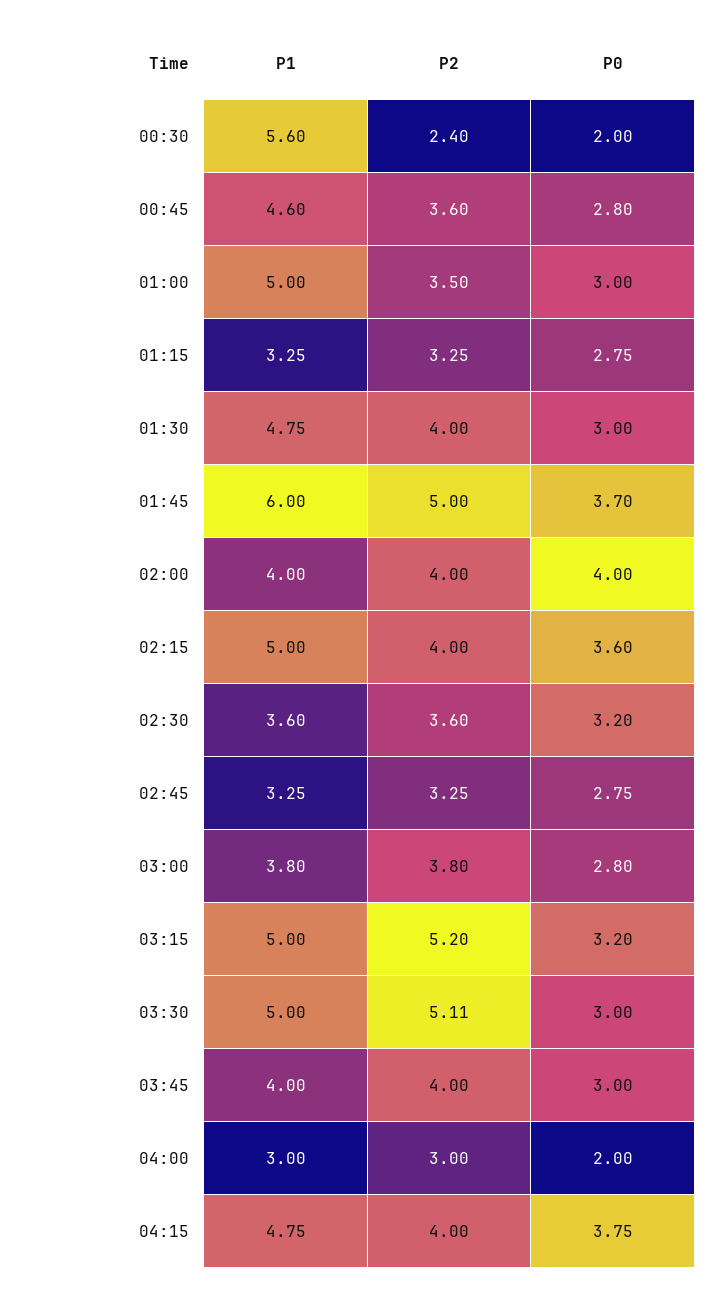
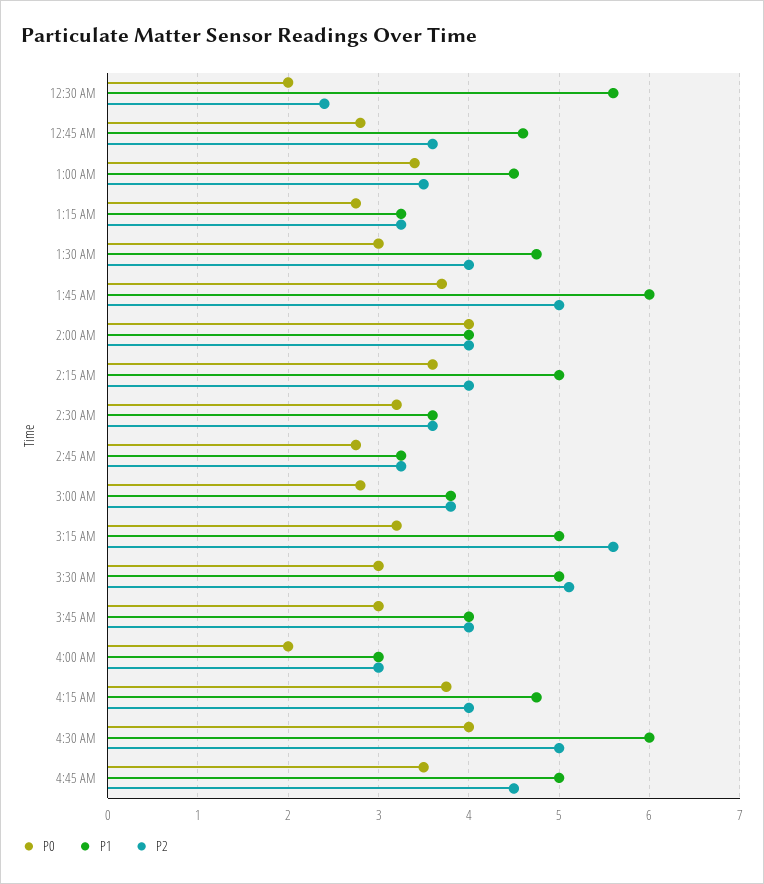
P1, 01:00: 5 -> 4.5
P0, 01:00: 3 -> 3.4
P2, 03:15: 5.2 -> 5.6
P0, 4:30 AM: none -> 4
P1, 4:30 AM: none -> 6
P2, 4:30 AM: none -> 5
P0, 4:45 AM: none -> 3.5
P1, 4:45 AM: none -> 5
P2, 4:45 AM: none -> 4.5

